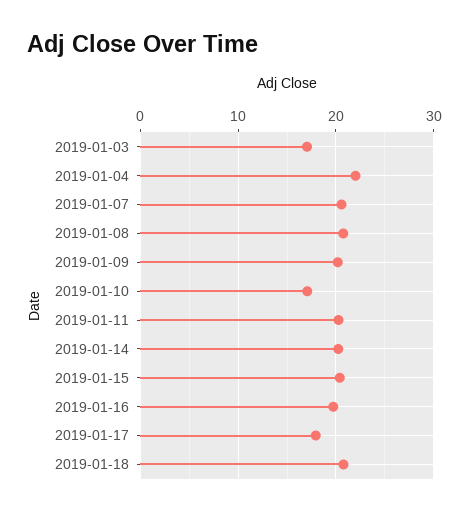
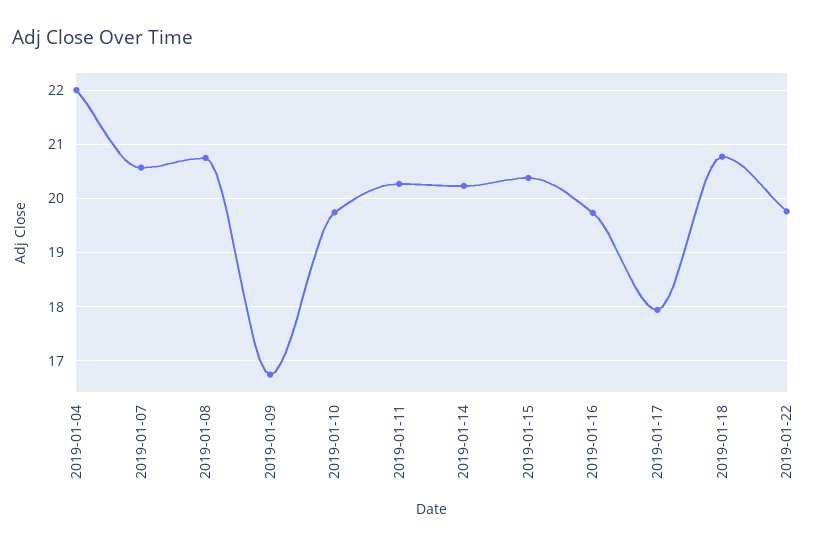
2019-01-03: 17 -> none
2019-01-09: 20 -> 16.8
2019-01-10: 17 -> 19.8
2019-01-22: none -> 19.8

